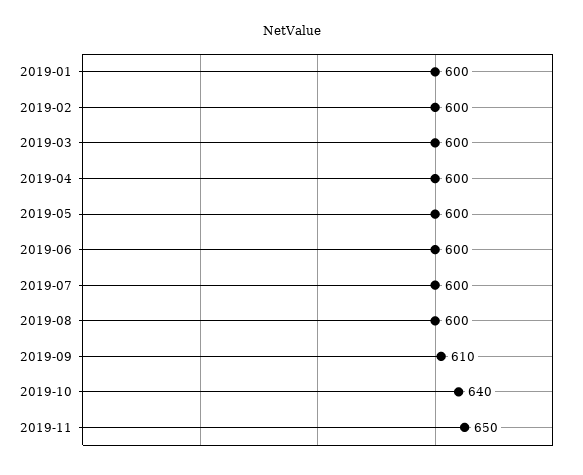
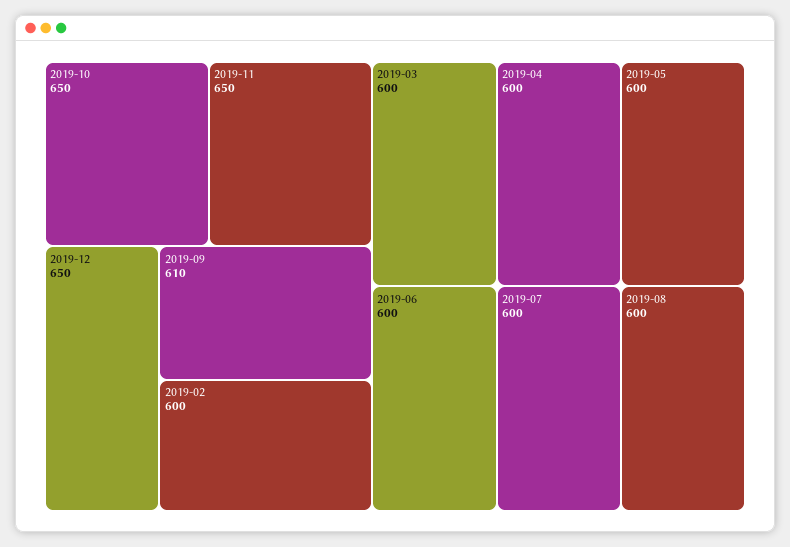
2019-01: 600 -> none
2019-10: 640 -> 650
2019-12: none -> 650

